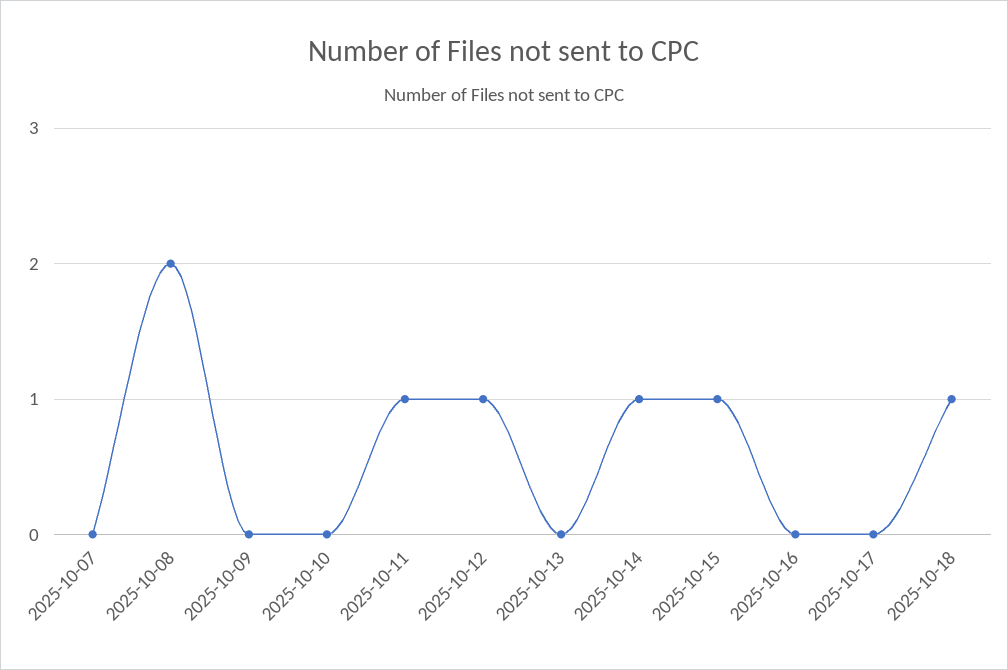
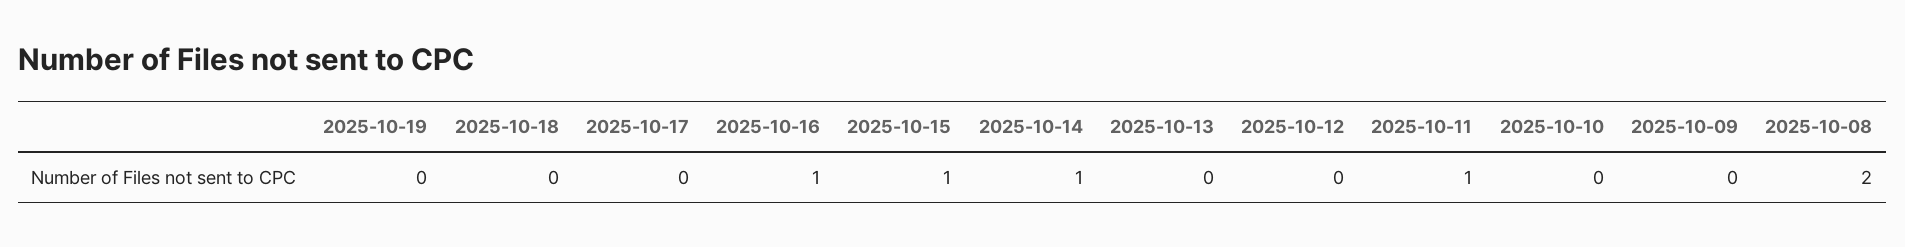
2025-10-07: 0 -> none
2025-10-12: 1 -> 0
2025-10-16: 0 -> 1
2025-10-18: 1 -> 0
2025-10-19: none -> 0

